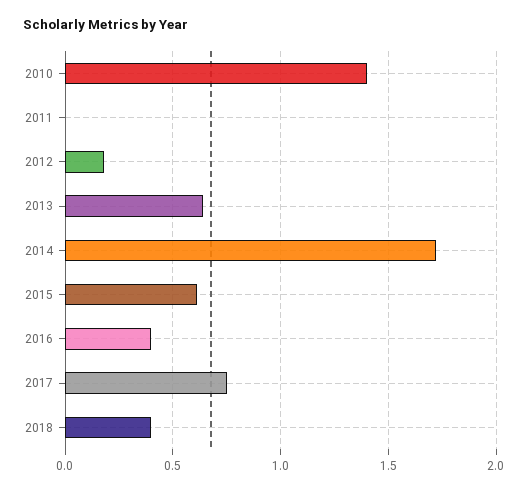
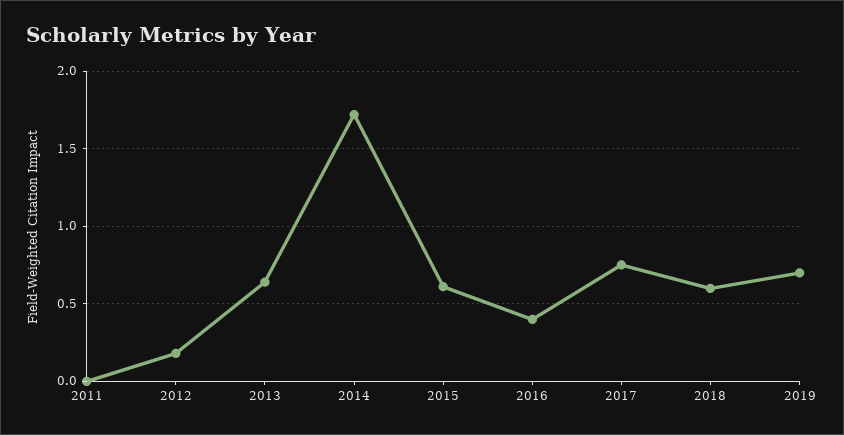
2010: 1.4 -> none
2018: 0.4 -> 0.6
2019: none -> 0.7

